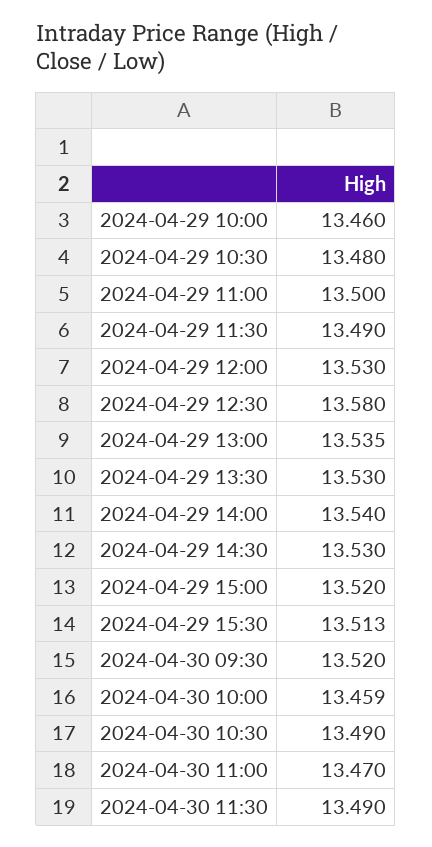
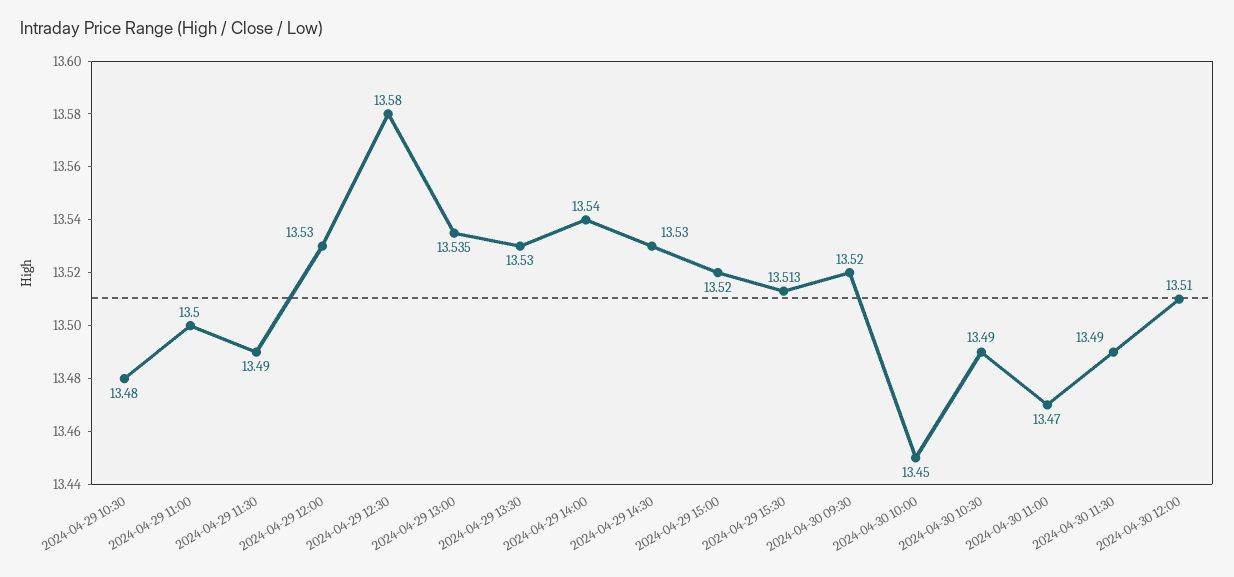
2024-04-29 10:00: 13.46 -> none
2024-04-30 10:00: 13.459 -> 13.45
2024-04-30 12:00: none -> 13.51

